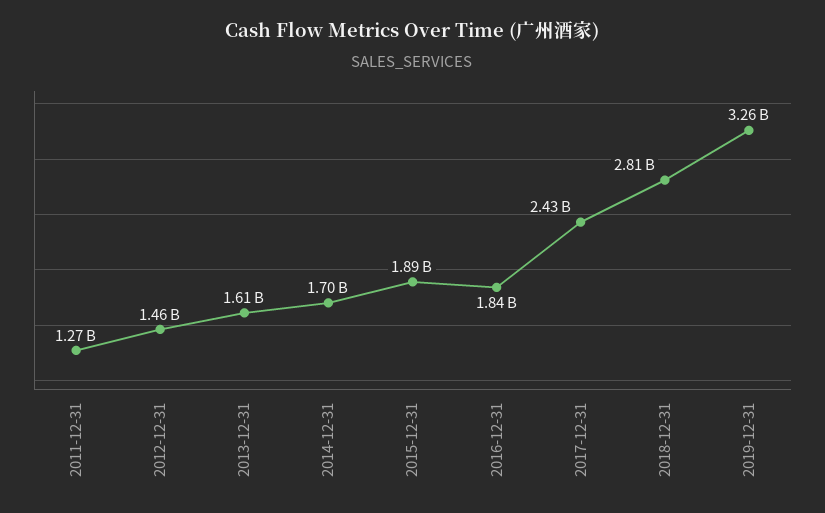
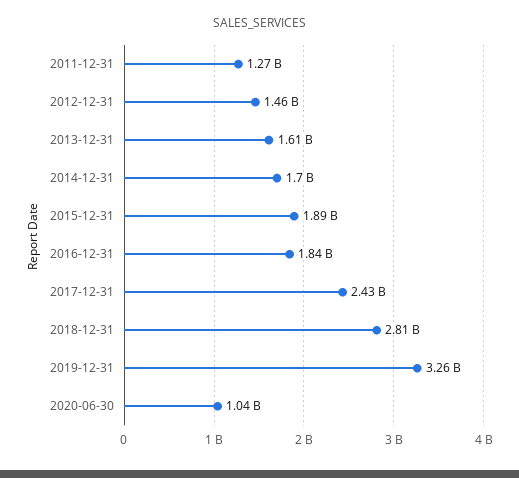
2020-06-30: none -> 1040000000

